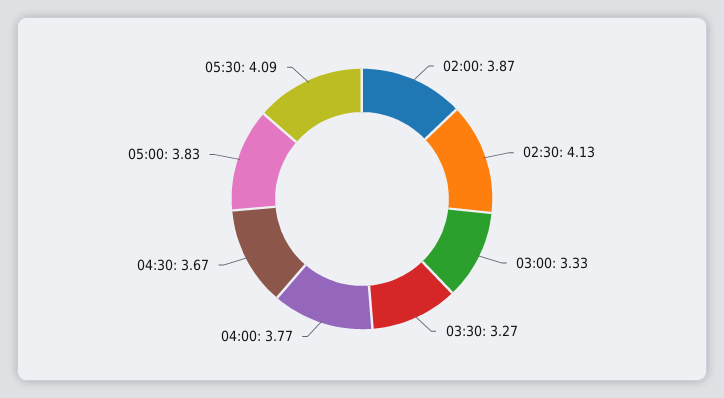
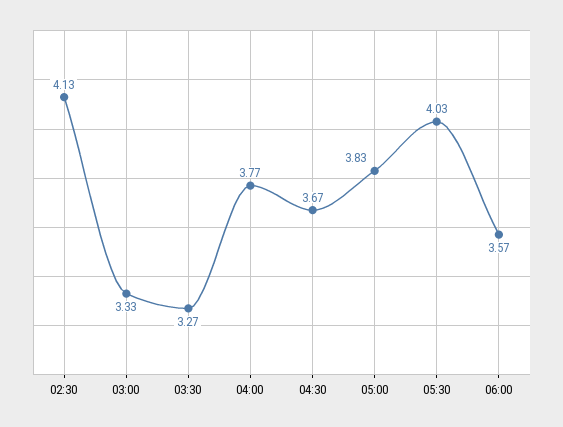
02:00: 3.87 -> none
05:30: 4.09 -> 4.03
06:00: none -> 3.57

